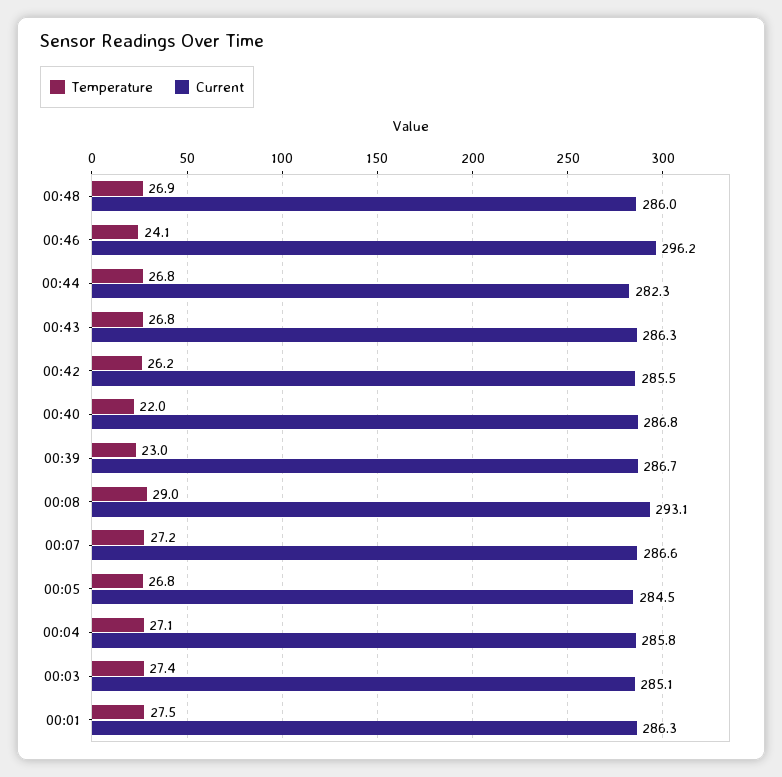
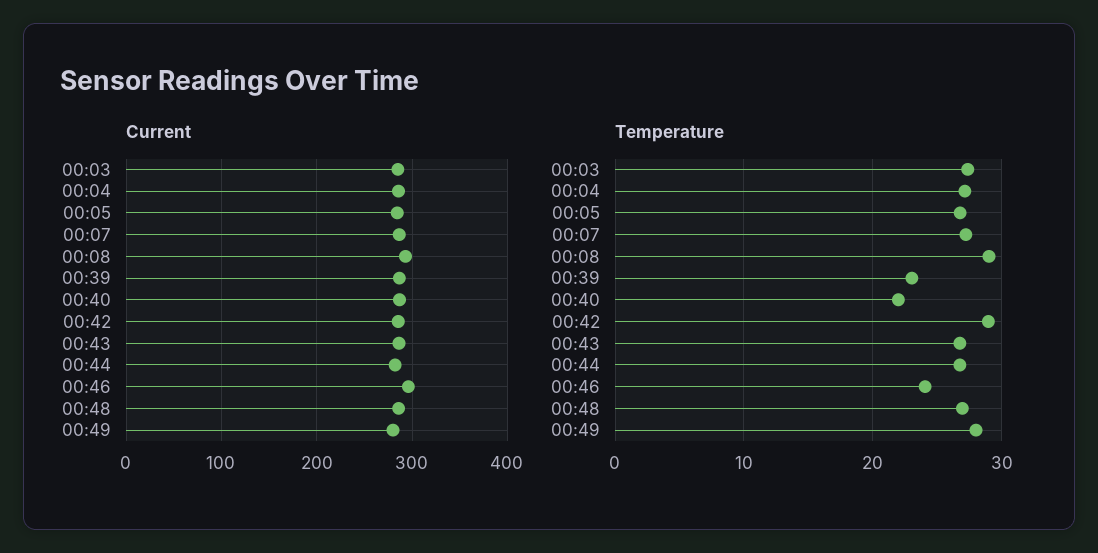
Temperature, 00:42: 26.2 -> 29
Temperature, 00:01: 27.5 -> none
Current, 00:01: 286.3 -> none
Current, 00:49: none -> 280
Temperature, 00:49: none -> 28

